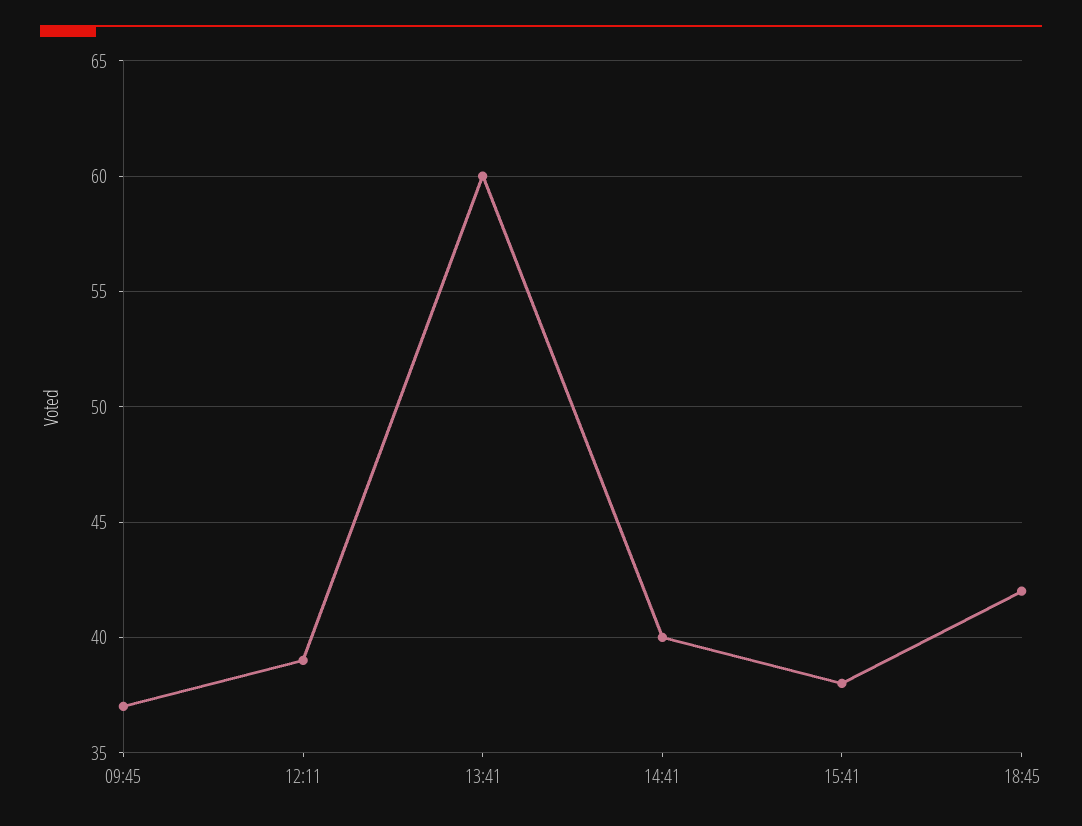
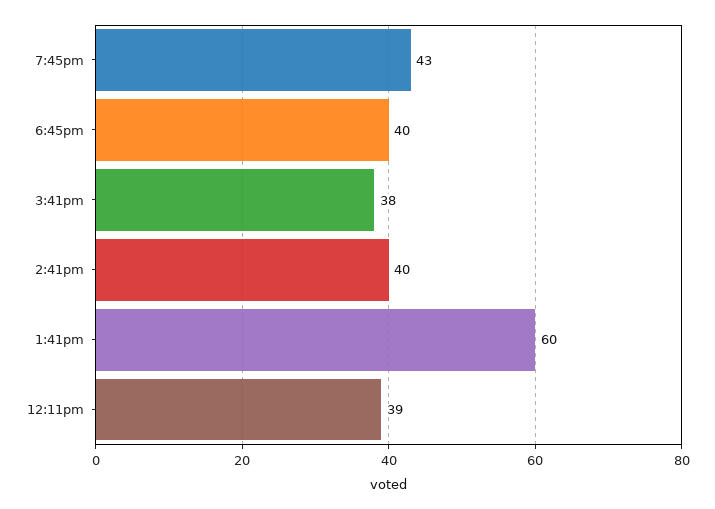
09:45: 37 -> none
18:45: 42 -> 40
7:45pm: none -> 43

